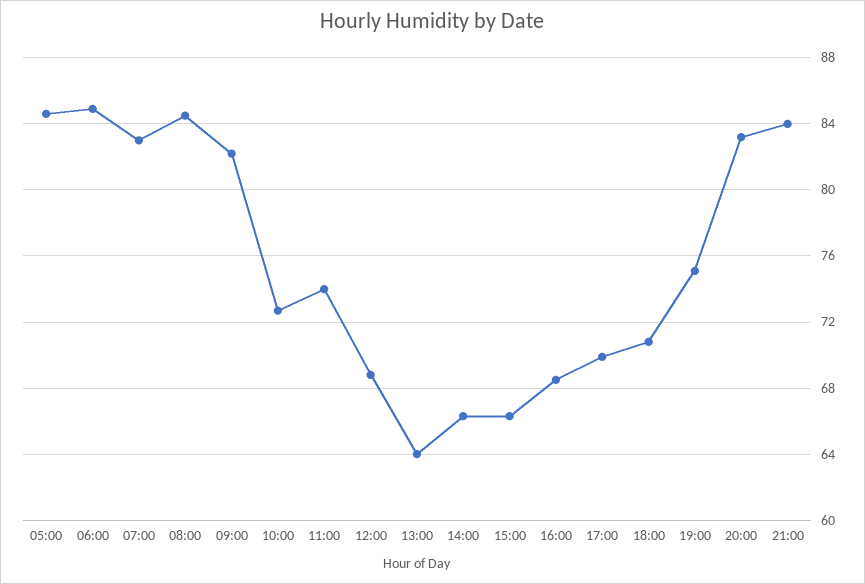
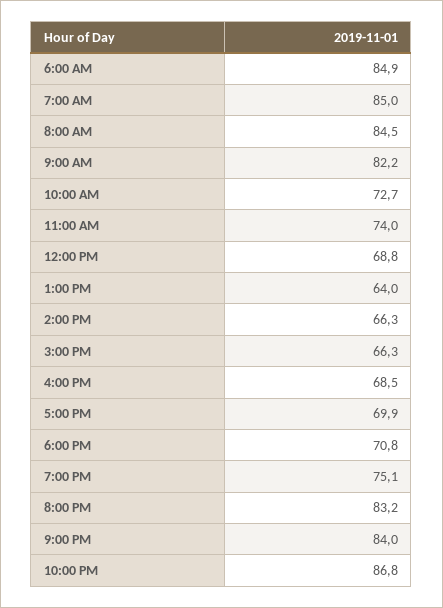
05:00: 84.5 -> none
07:00: 83 -> 85
10:00 PM: none -> 86.8

